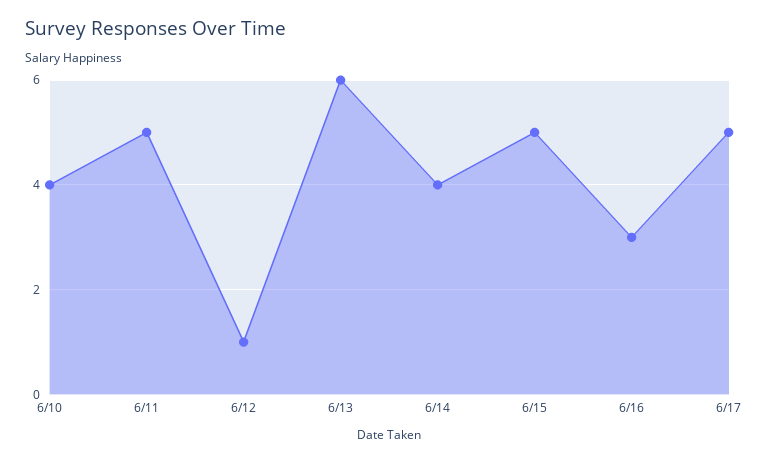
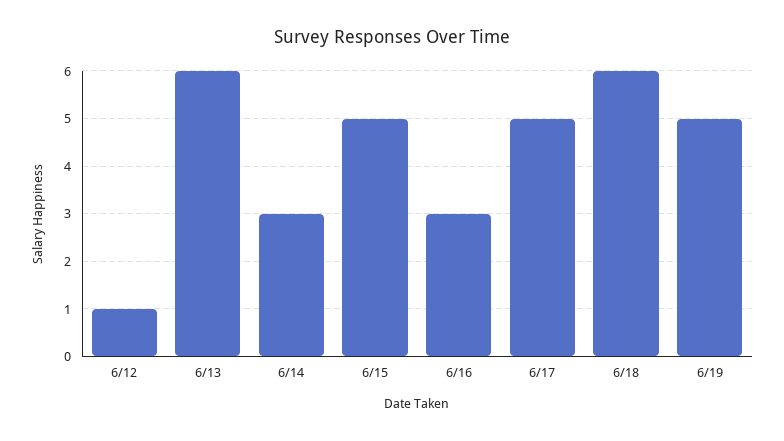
6/10: 4 -> none
6/11: 5 -> none
6/14: 4 -> 3
6/18: none -> 6
6/19: none -> 5

